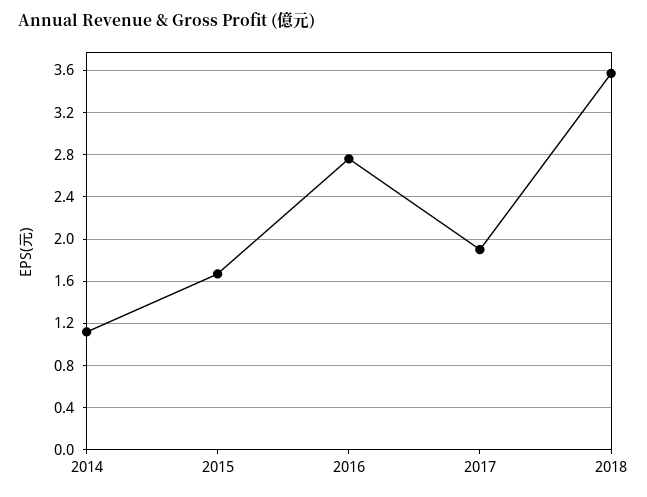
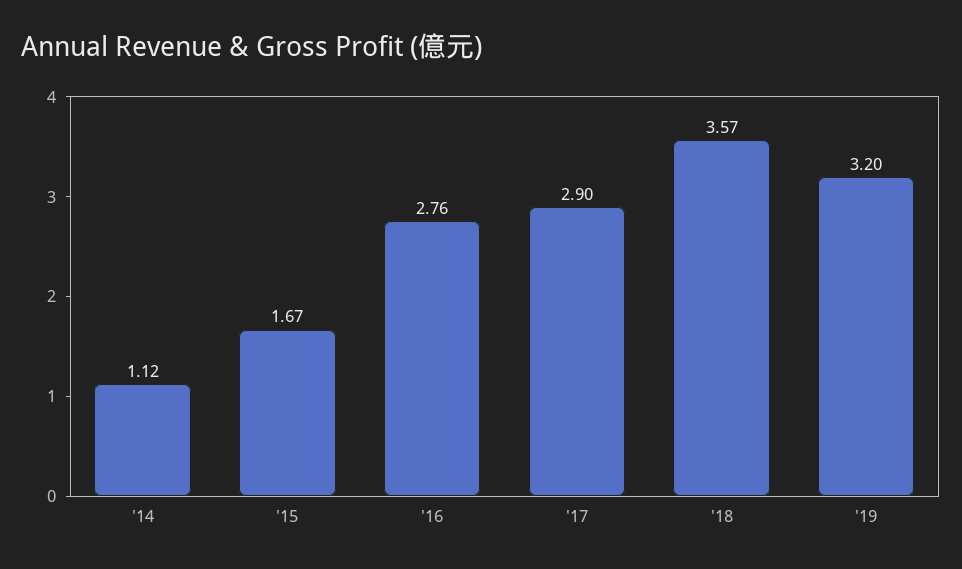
2017: 1.9 -> 2.9
'19: none -> 3.2

